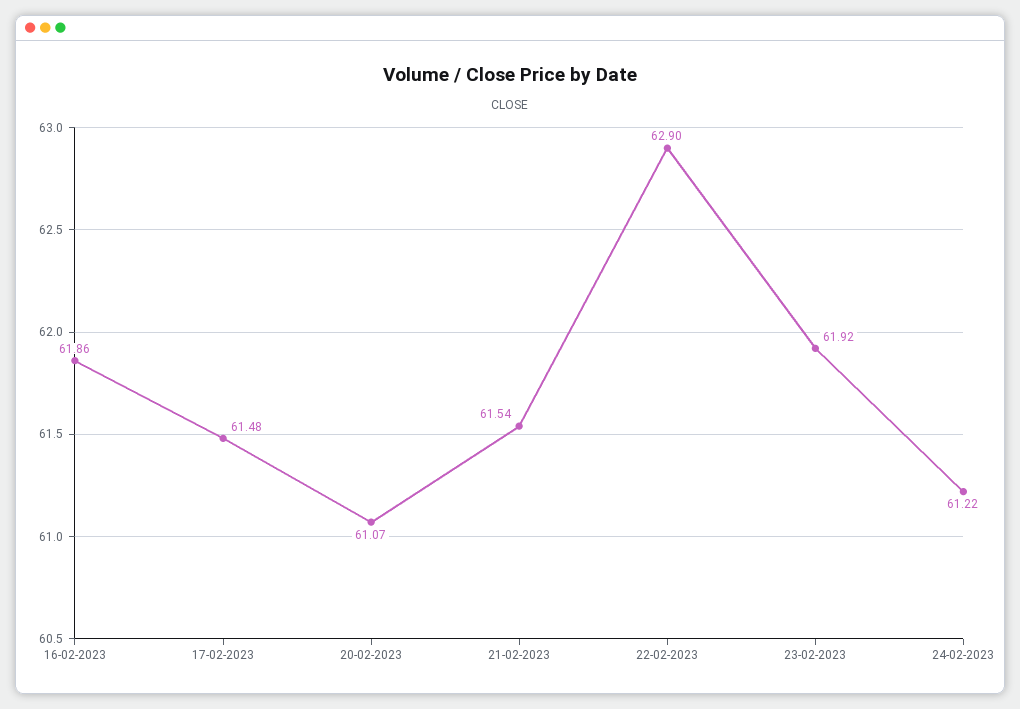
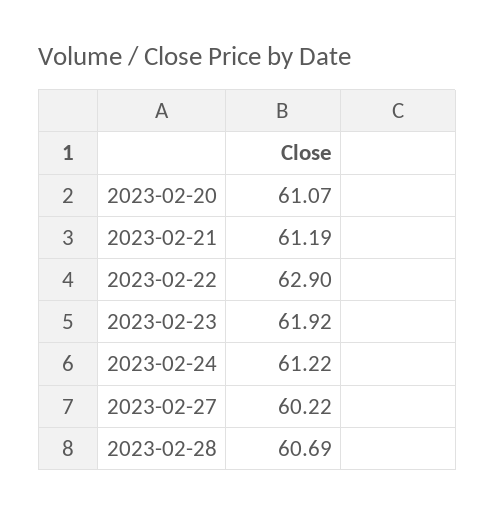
16-02-2023: 61.86 -> none
17-02-2023: 61.48 -> none
21-02-2023: 61.54 -> 61.19
2023-02-27: none -> 60.22
2023-02-28: none -> 60.69

